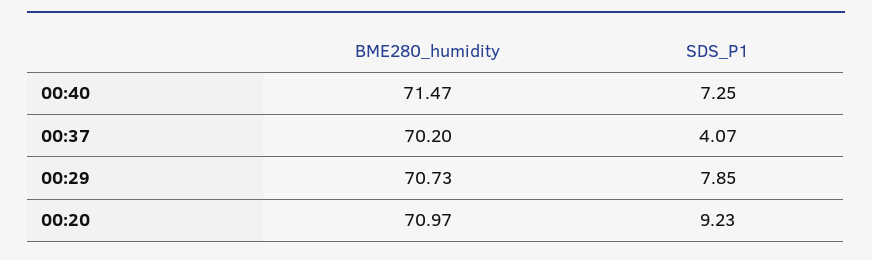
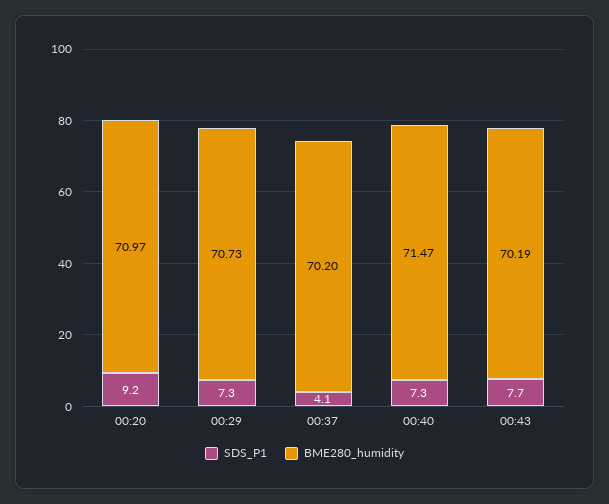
SDS_P1, 00:29: 7.85 -> 7.3
SDS_P1, 00:43: none -> 7.7
BME280_humidity, 00:43: none -> 70.19

